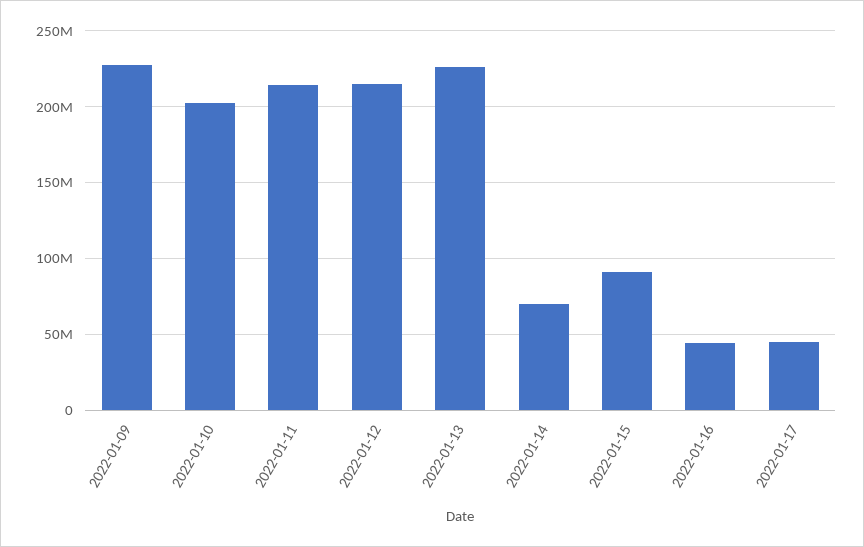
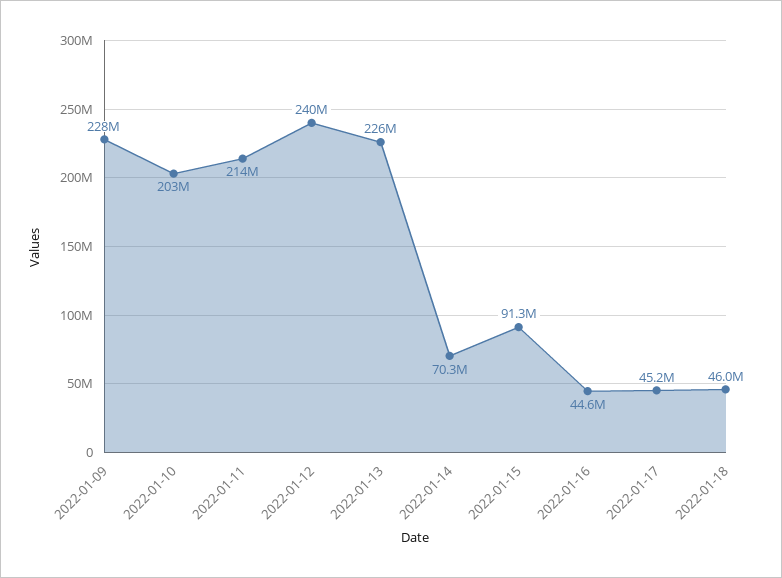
2022-01-12: 215000000 -> 240000000
2022-01-18: none -> 46000000

